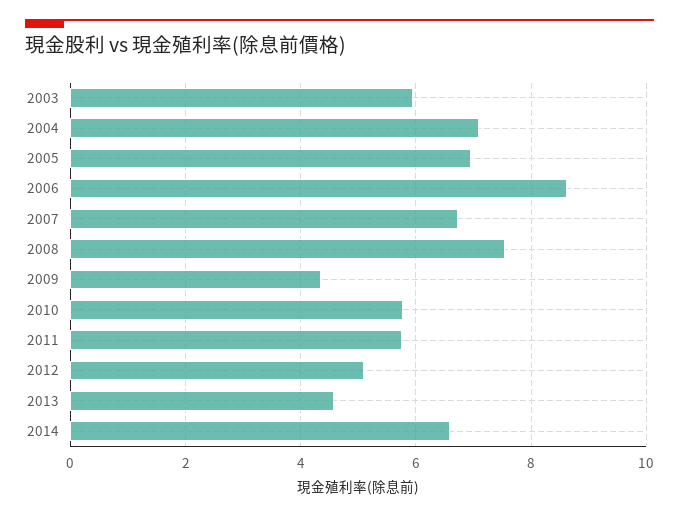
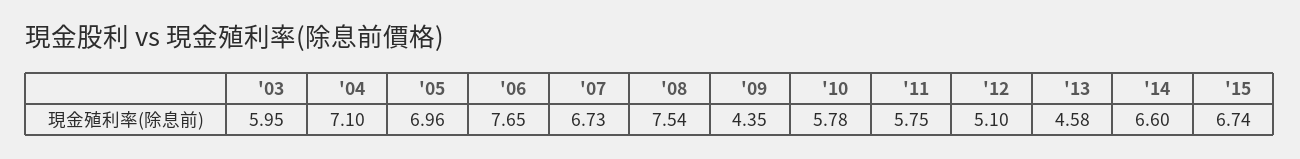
2006: 8.6 -> 7.65
'15: none -> 6.74

